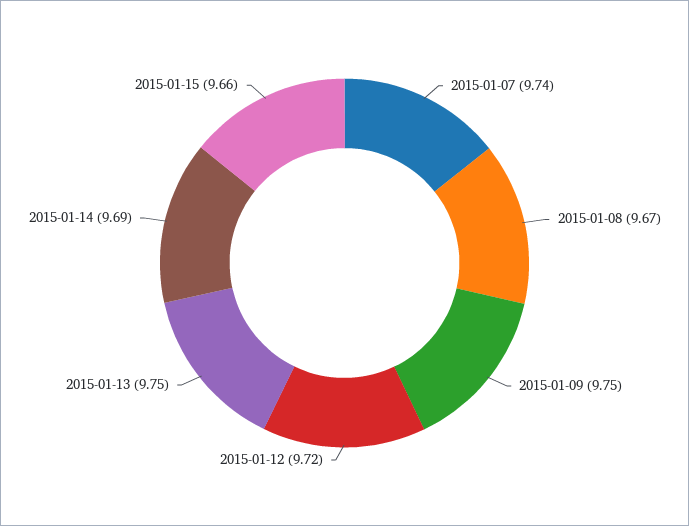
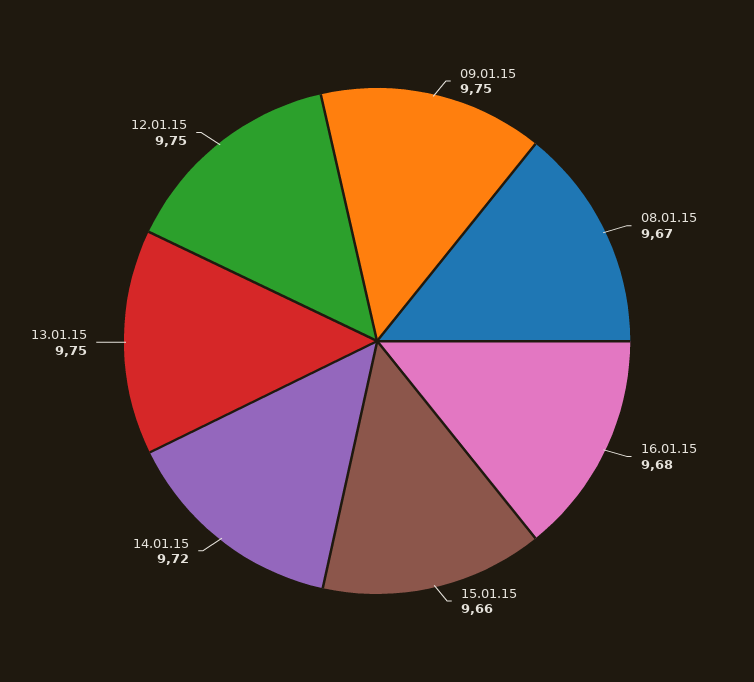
2015-01-07: 9.74 -> none
2015-01-12: 9.72 -> 9.75
2015-01-14: 9.69 -> 9.72
16.01.15: none -> 9.68

